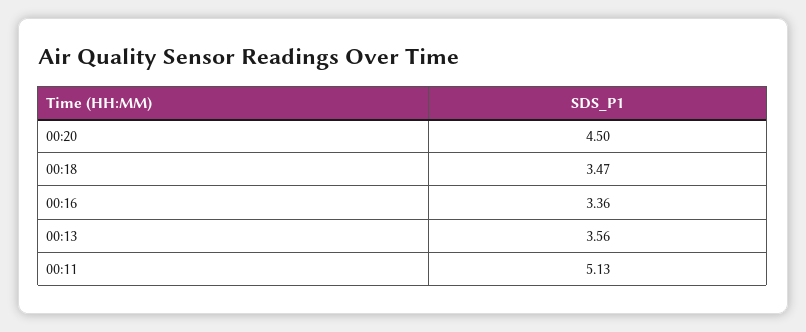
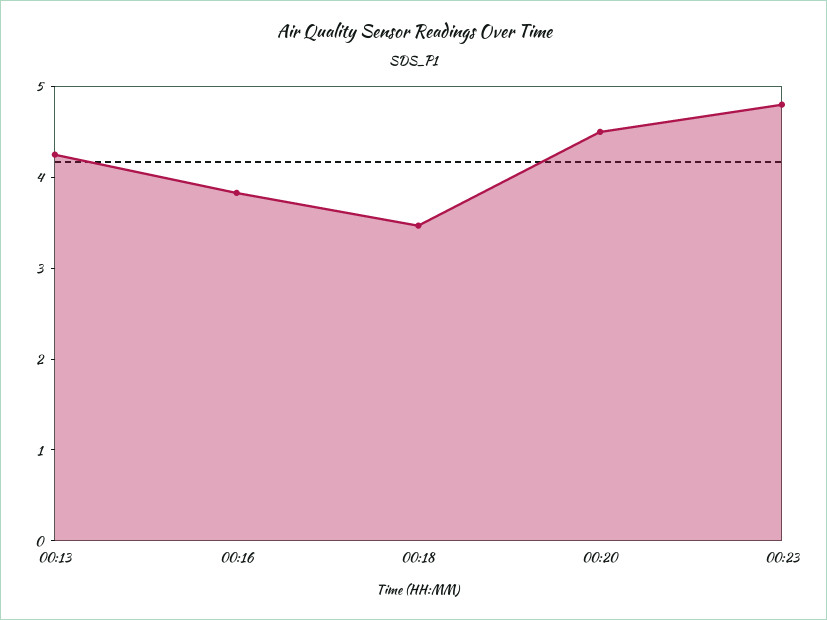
00:16: 3.36 -> 3.8
00:13: 3.56 -> 4.2
00:11: 5.13 -> none
00:23: none -> 4.8

